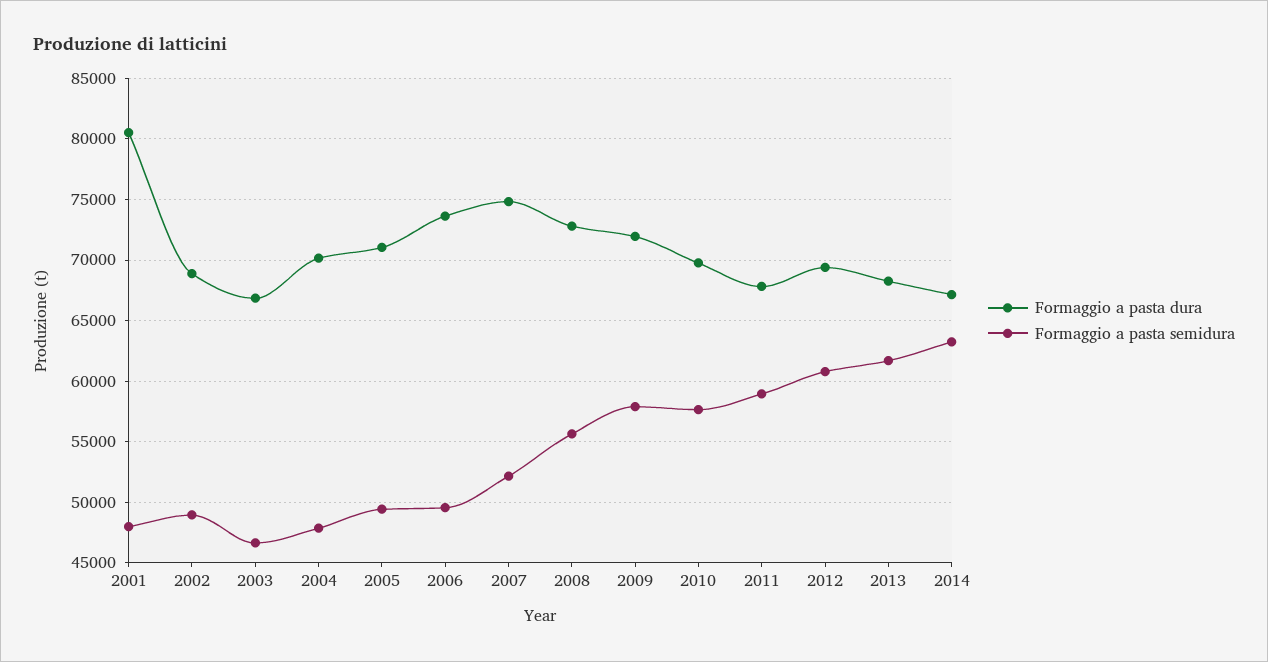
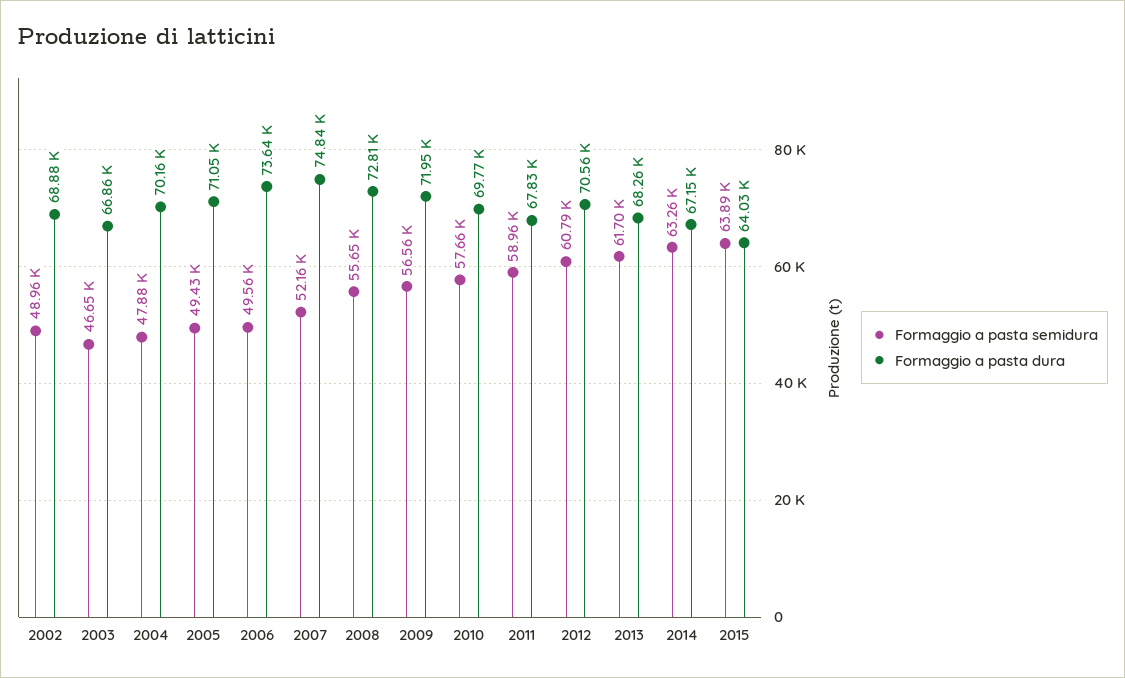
Formaggio a pasta dura, 2001: 80500 -> none
Formaggio a pasta semidura, 2001: 48000 -> none
Formaggio a pasta semidura, 2009: 58000 -> 56560
Formaggio a pasta dura, 2012: 69500 -> 70560
Formaggio a pasta semidura, 2015: none -> 63890
Formaggio a pasta dura, 2015: none -> 64030

